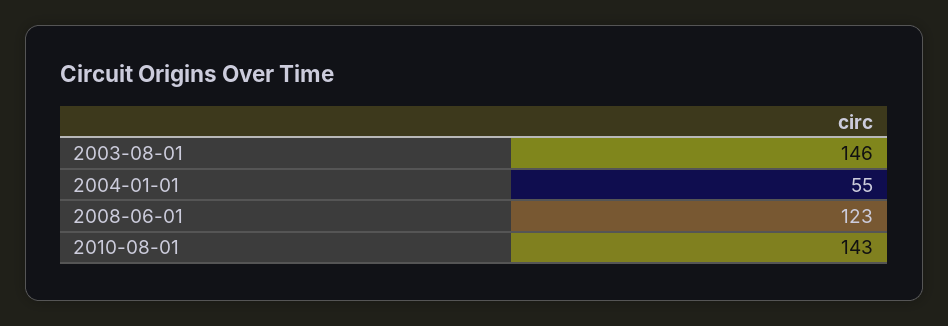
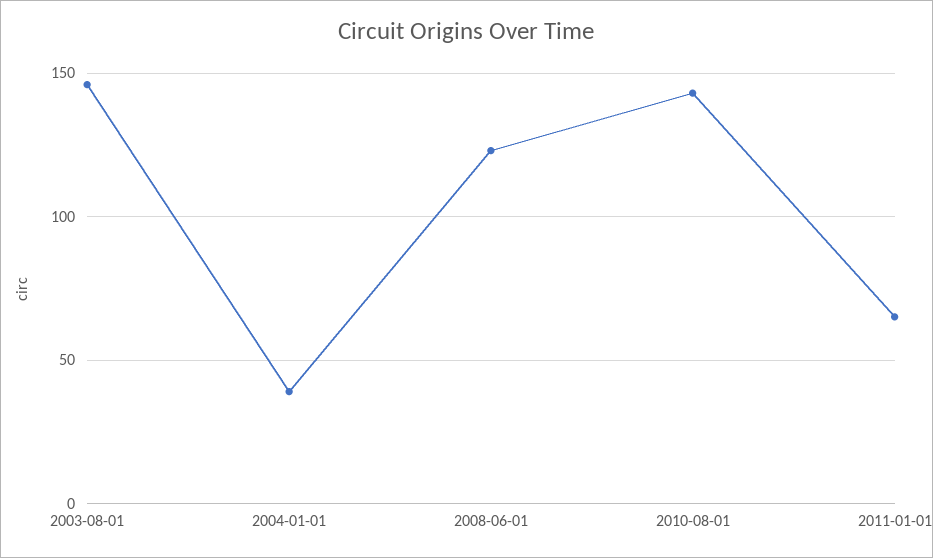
2004-01-01: 55 -> 40
2011-01-01: none -> 65

